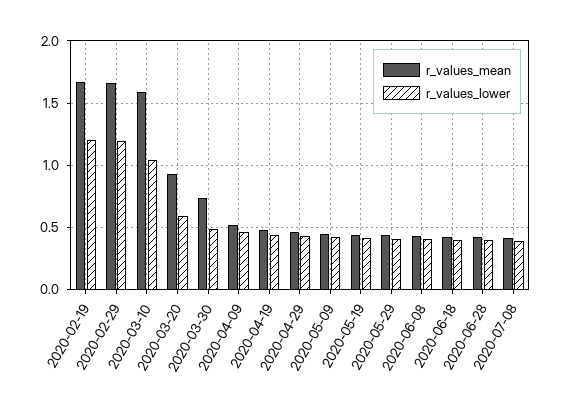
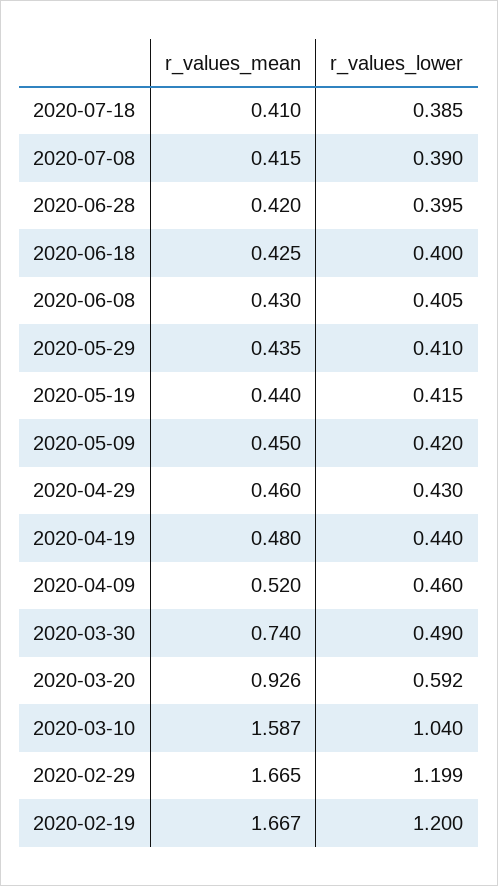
r_values_mean, 2020-07-18: none -> 0.41
r_values_lower, 2020-07-18: none -> 0.385

